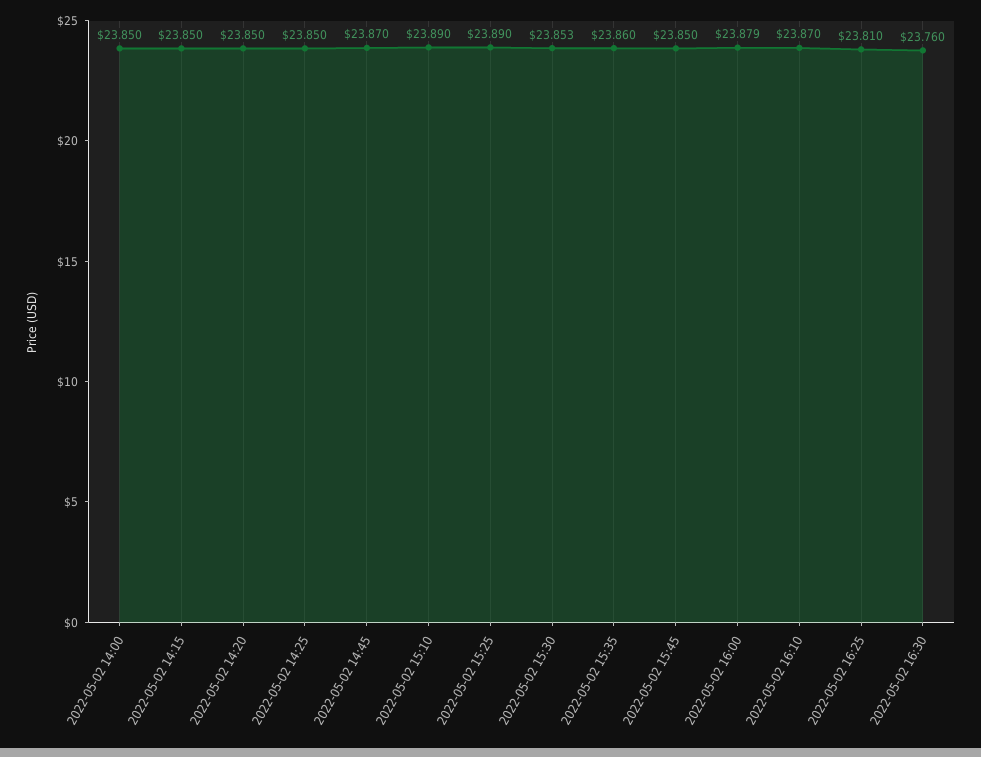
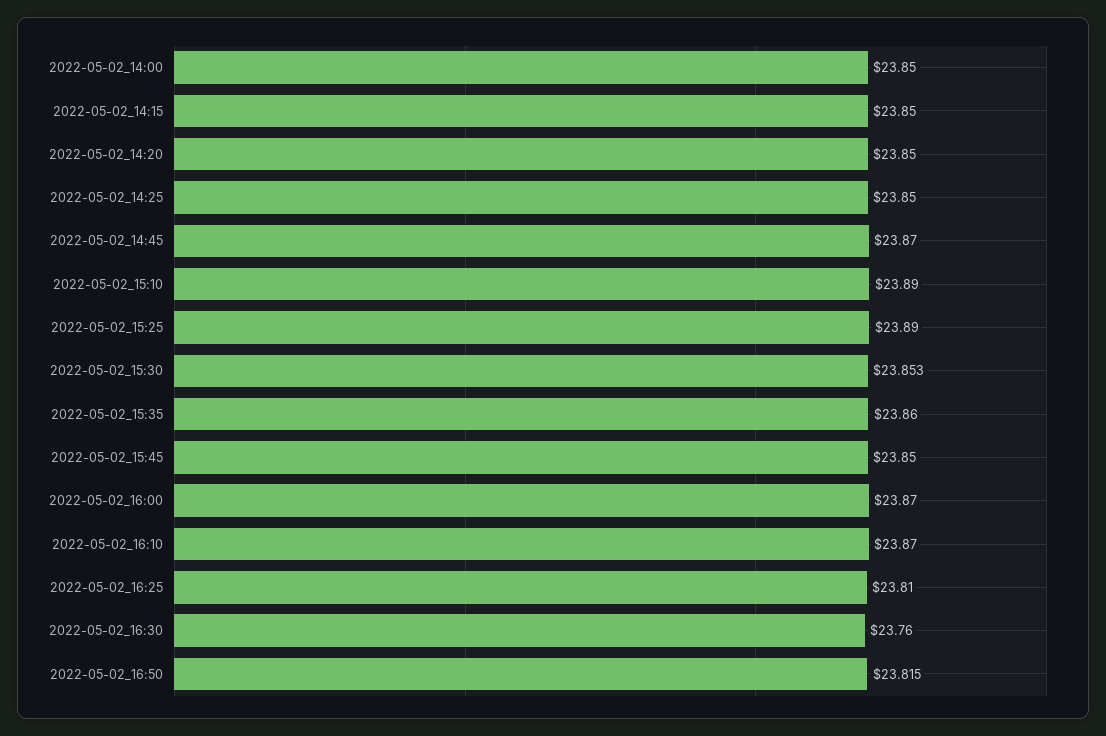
2022-05-02 16:00: 23.879 -> 23.87
2022-05-02_16:50: none -> 23.815

